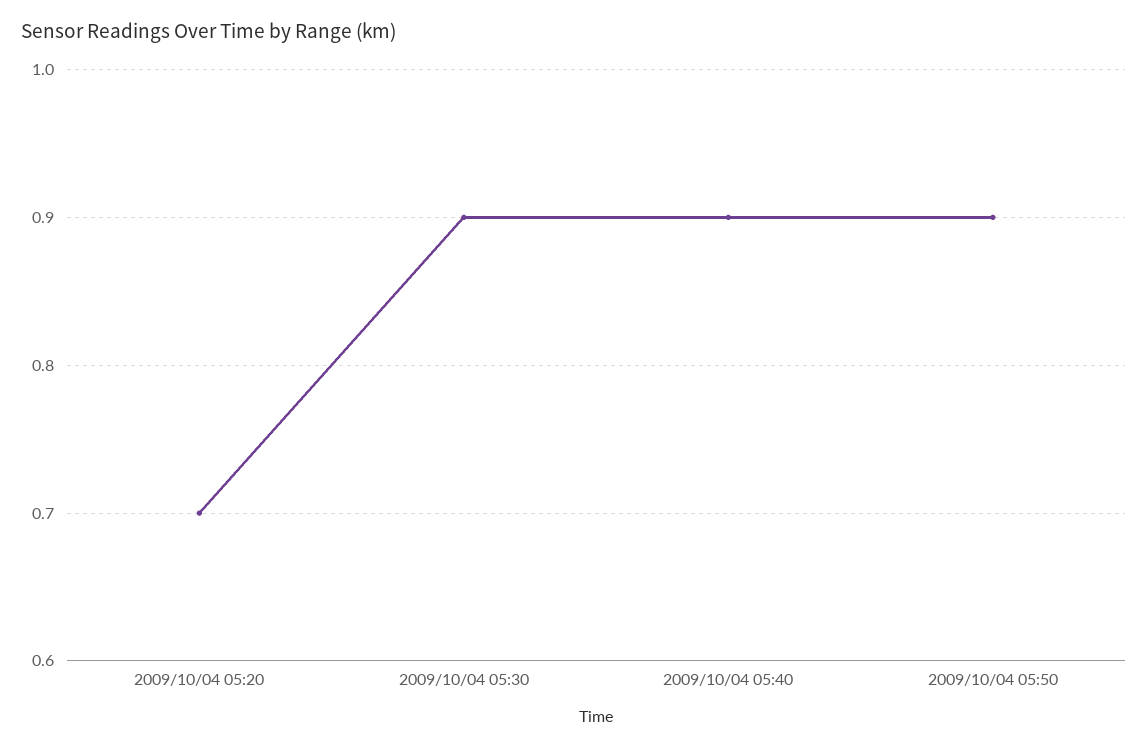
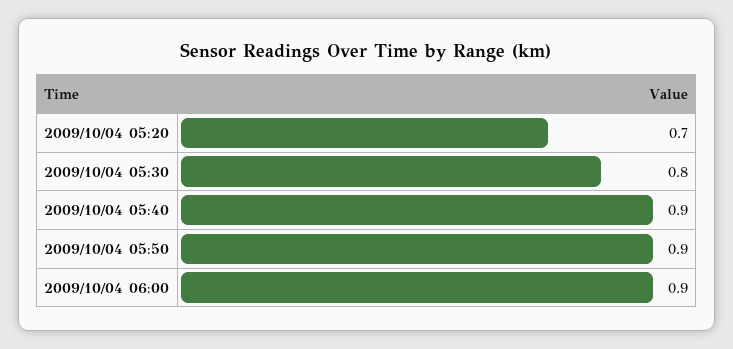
2009/10/04 05:30: 0.9 -> 0.8
2009/10/04 06:00: none -> 0.9

